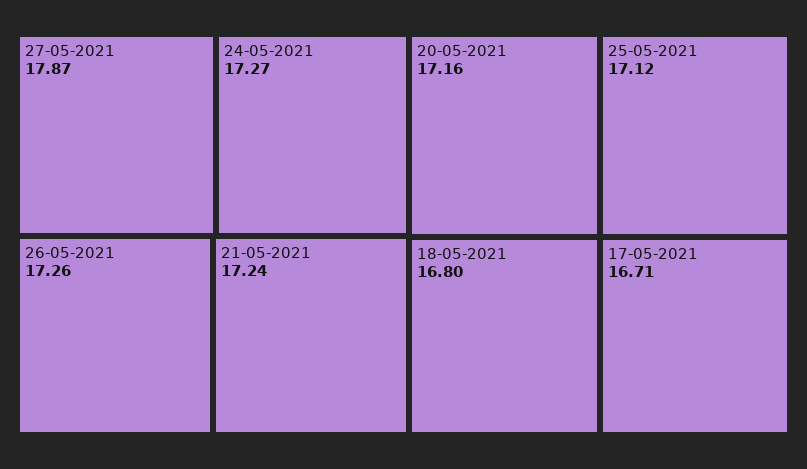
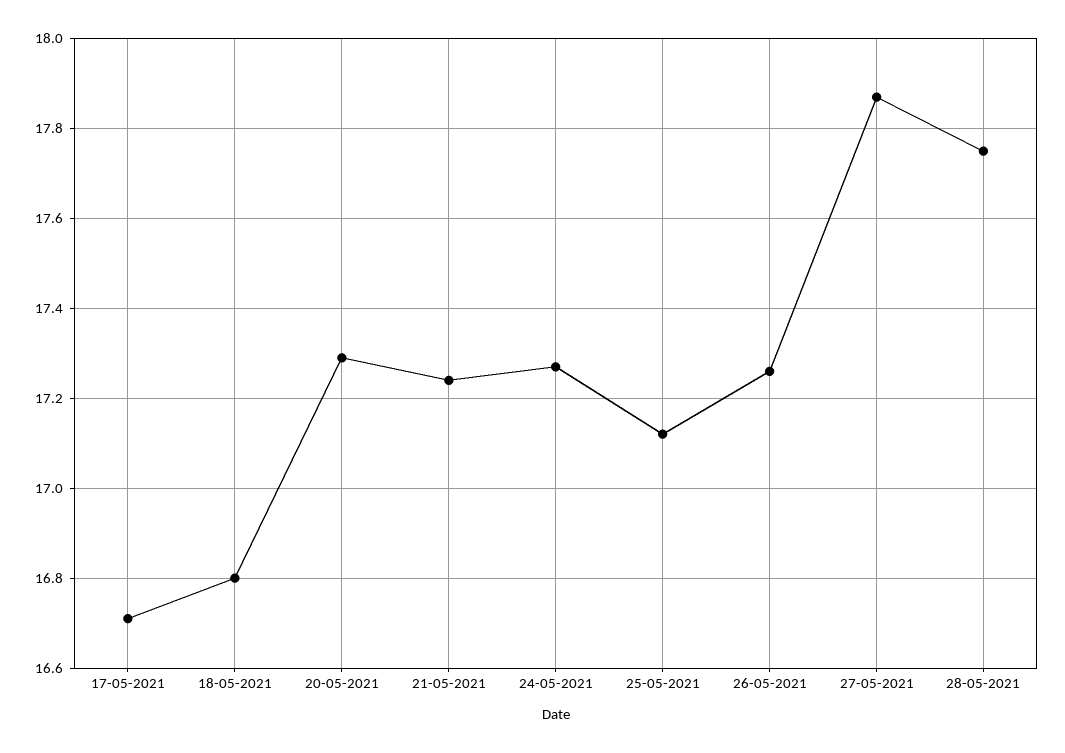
20-05-2021: 17.16 -> 17.3
28-05-2021: none -> 17.75

